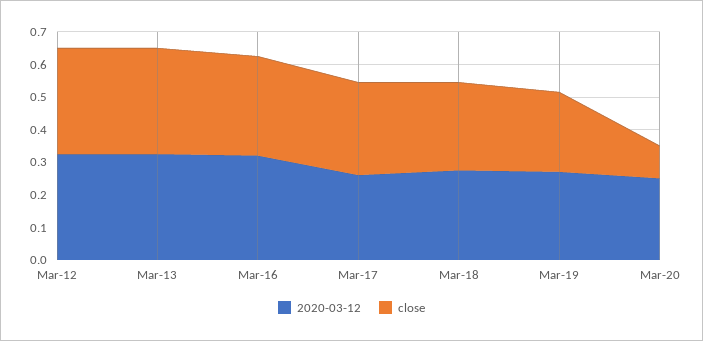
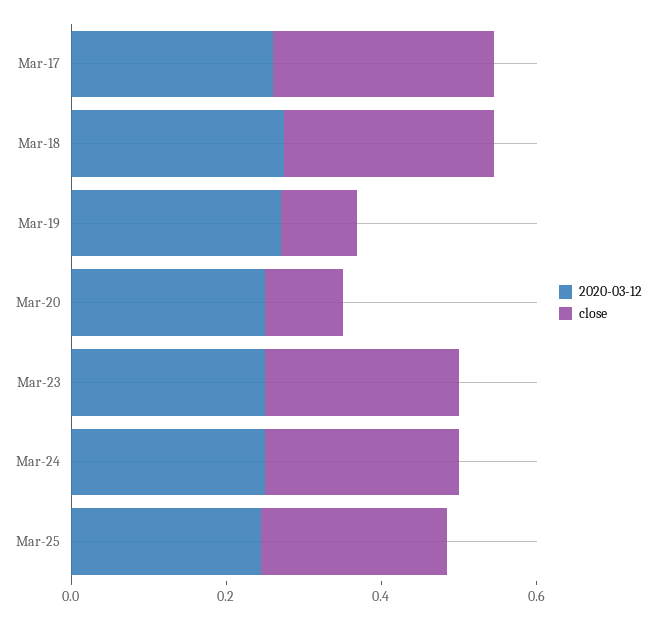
2020-03-12, Mar-12: 0.325 -> none
close, Mar-12: 0.325 -> none
2020-03-12, Mar-13: 0.325 -> none
close, Mar-13: 0.325 -> none
2020-03-12, Mar-16: 0.325 -> none
close, Mar-16: 0.3 -> none
close, Mar-19: 0.25 -> 0.1
2020-03-12, Mar-23: none -> 0.25
close, Mar-23: none -> 0.25
2020-03-12, Mar-24: none -> 0.25
close, Mar-24: none -> 0.25
2020-03-12, Mar-25: none -> 0.25
close, Mar-25: none -> 0.25

